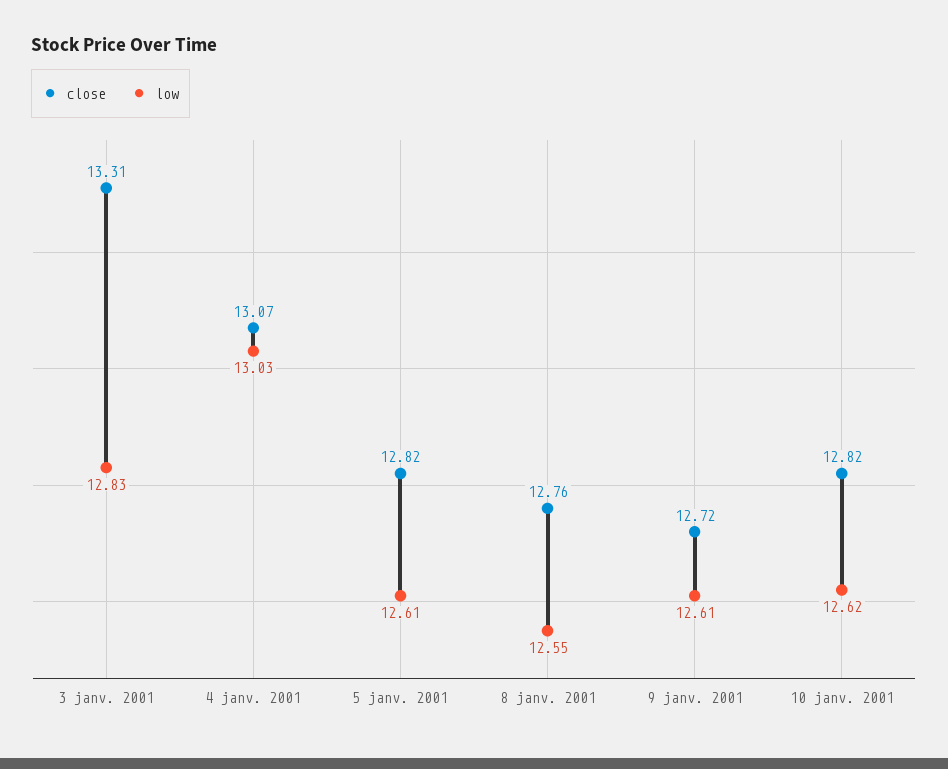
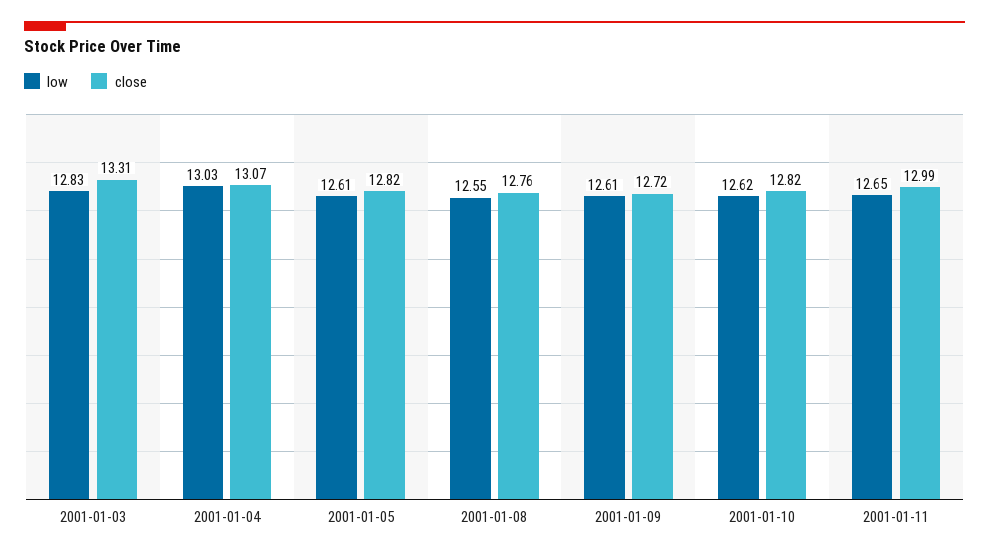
low, 2001-01-11: none -> 12.65
close, 2001-01-11: none -> 12.99

